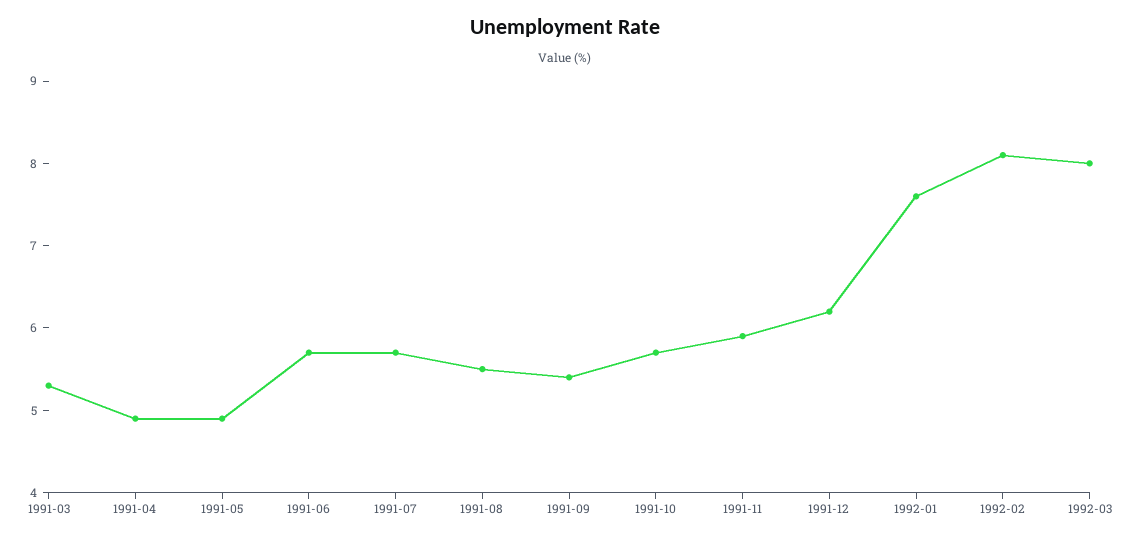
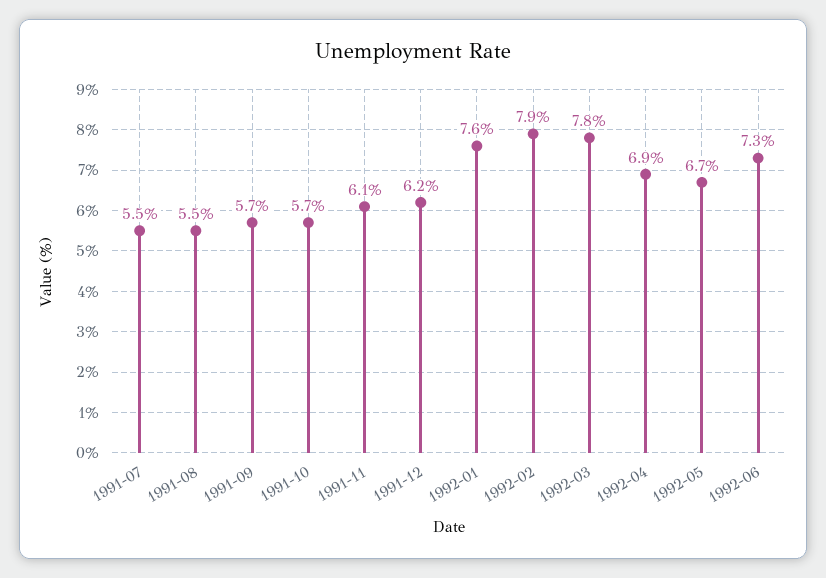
1991-03: 5.3 -> none
1991-04: 4.9 -> none
1991-05: 4.9 -> none
1991-06: 5.7 -> none
1991-07: 5.7 -> 5.5
1991-09: 5.4 -> 5.7
1991-11: 5.9 -> 6.1
1992-02: 8.1 -> 7.9
1992-03: 8 -> 7.8
1992-04: none -> 6.9
1992-05: none -> 6.7
1992-06: none -> 7.3

